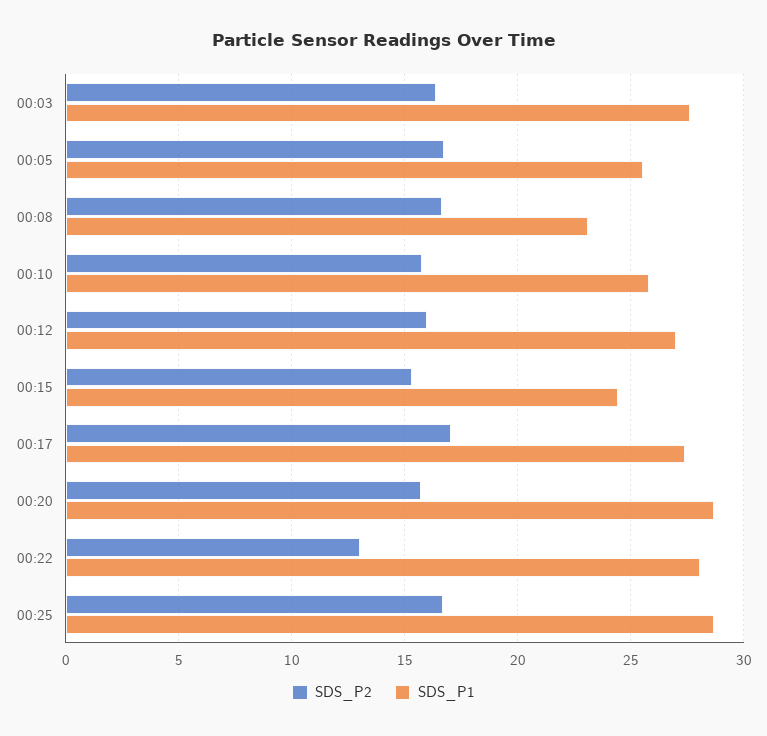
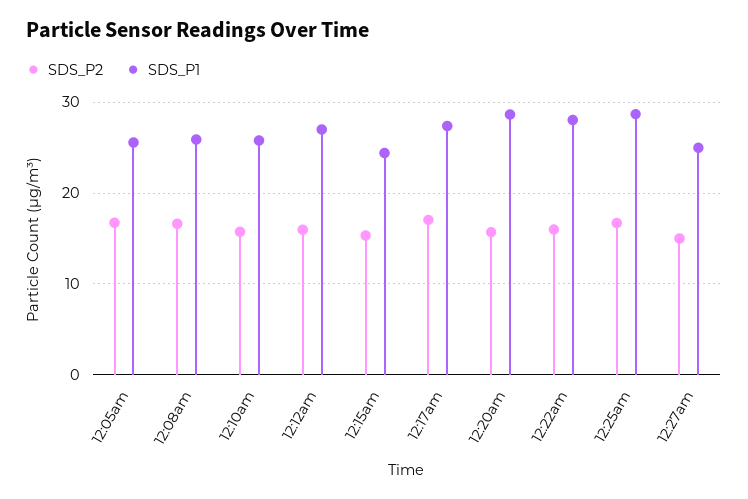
SDS_P2, 00:03: 16.5 -> none
SDS_P1, 00:03: 27.5 -> none
SDS_P1, 00:08: 23 -> 26
SDS_P2, 00:22: 13 -> 16
SDS_P2, 12:27am: none -> 15
SDS_P1, 12:27am: none -> 25

